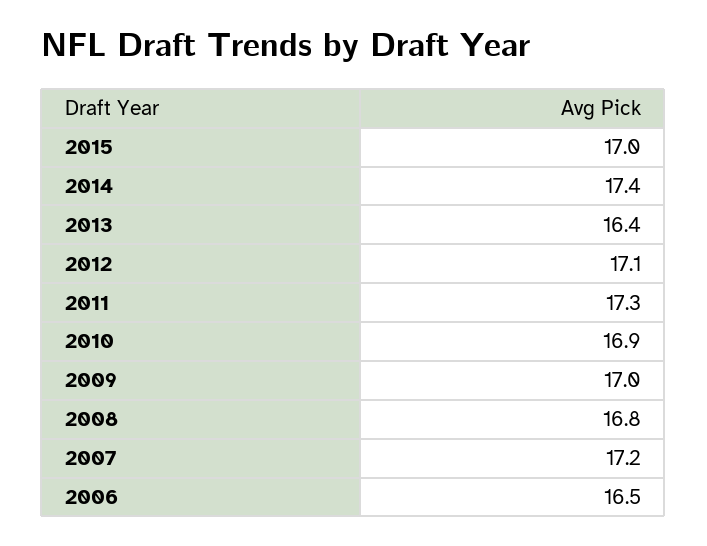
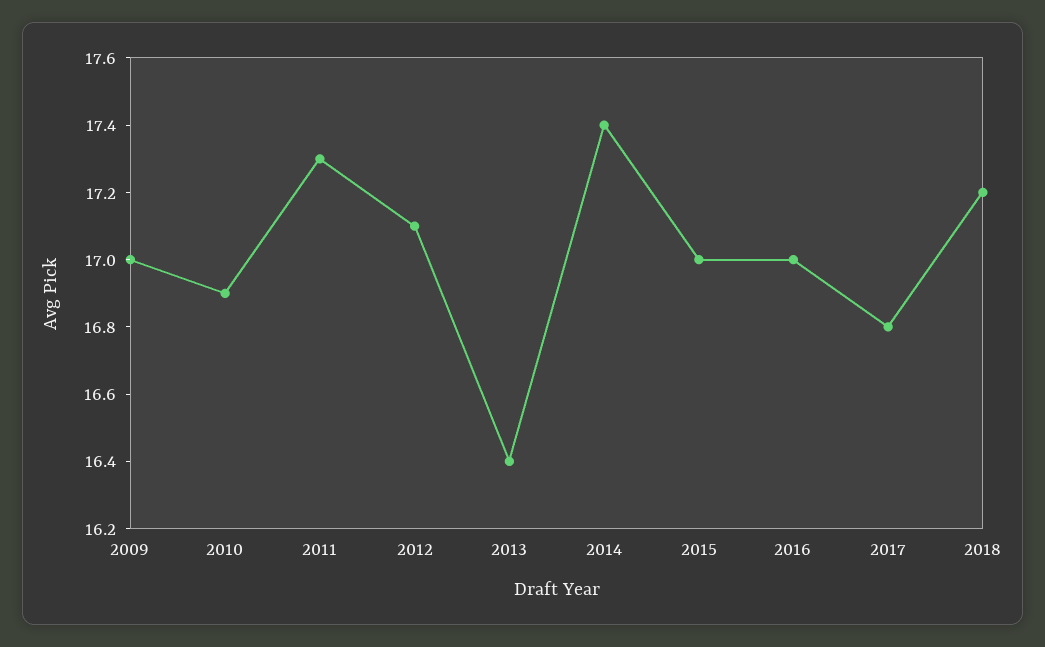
2008: 16.8 -> none
2007: 17.2 -> none
2006: 16.5 -> none
2016: none -> 17
2017: none -> 16.8
2018: none -> 17.2

